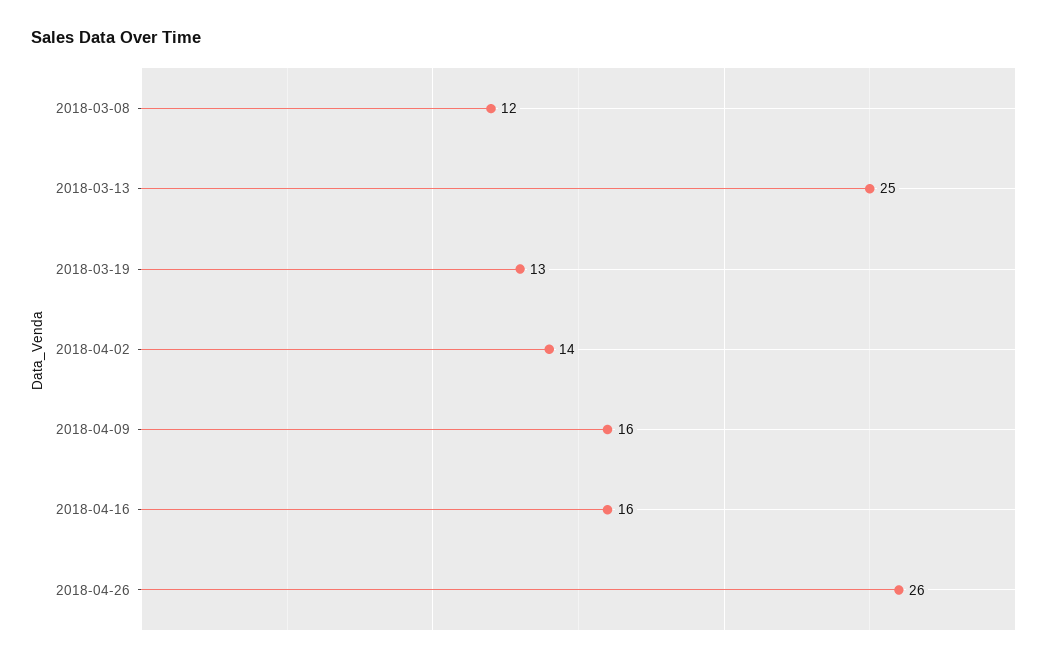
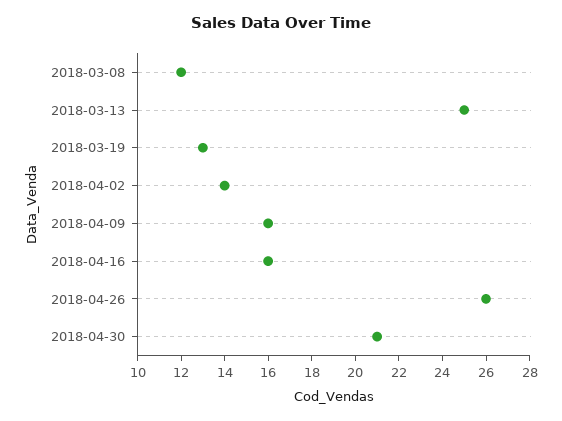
2018-04-30: none -> 21

